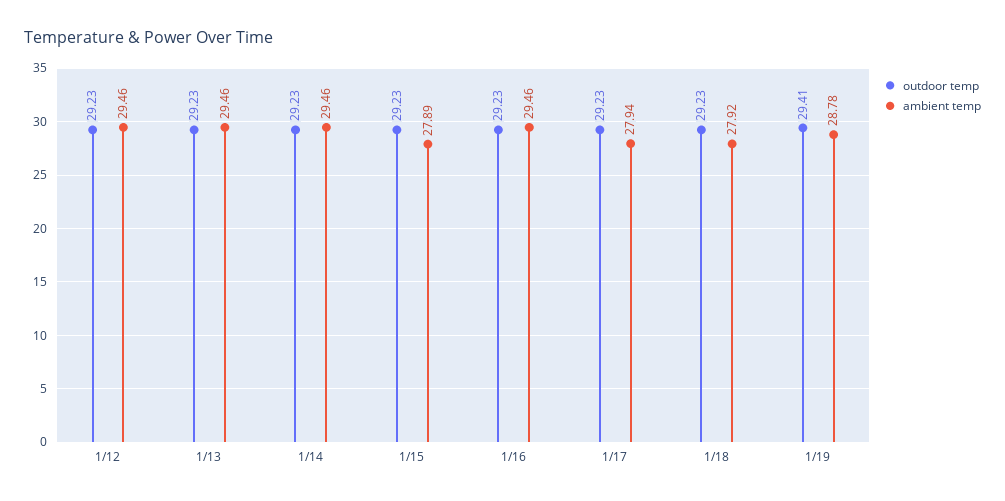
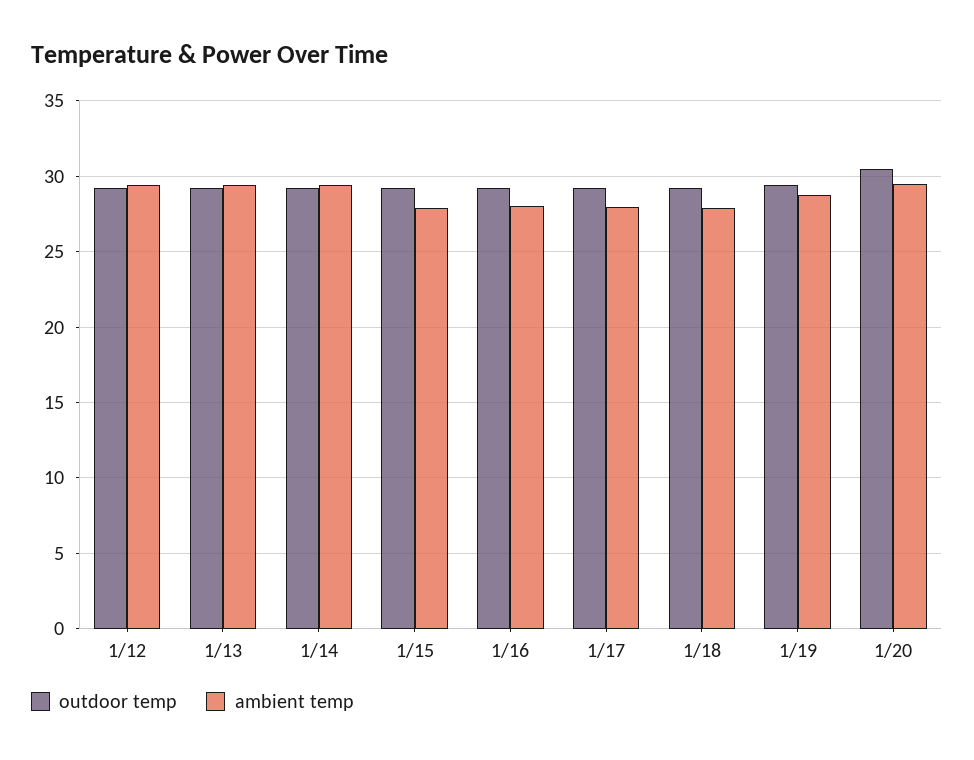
ambient temp, 1/16: 29.46 -> 28
outdoor temp, 1/20: none -> 30.5
ambient temp, 1/20: none -> 29.5

